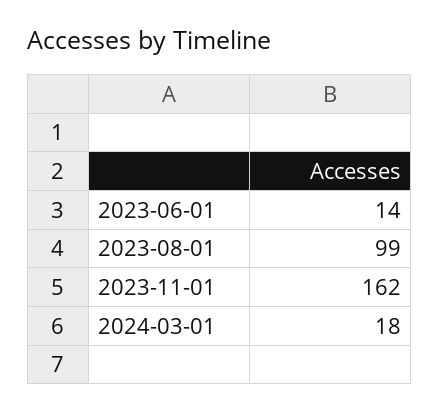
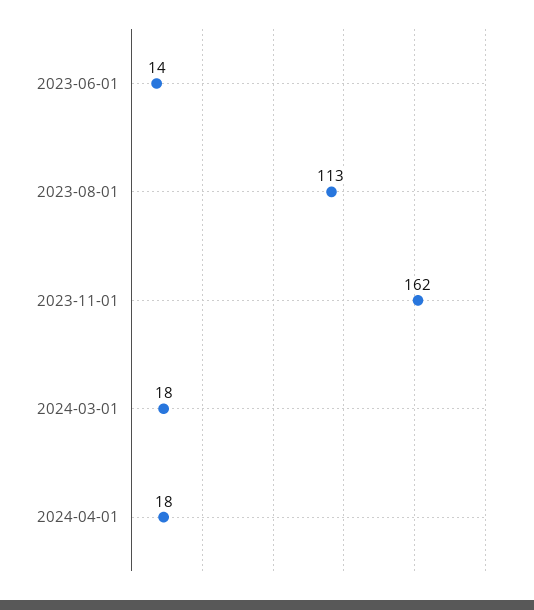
2023-08-01: 99 -> 113
2024-04-01: none -> 18

